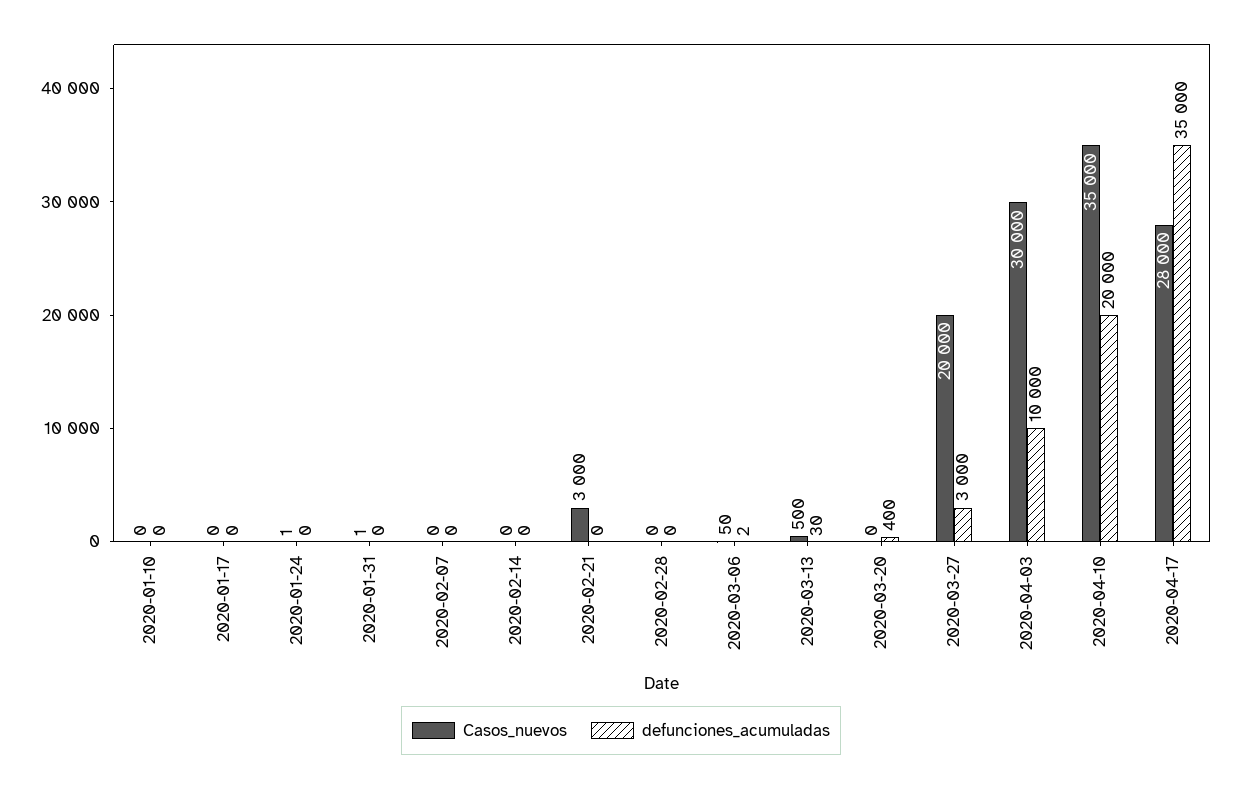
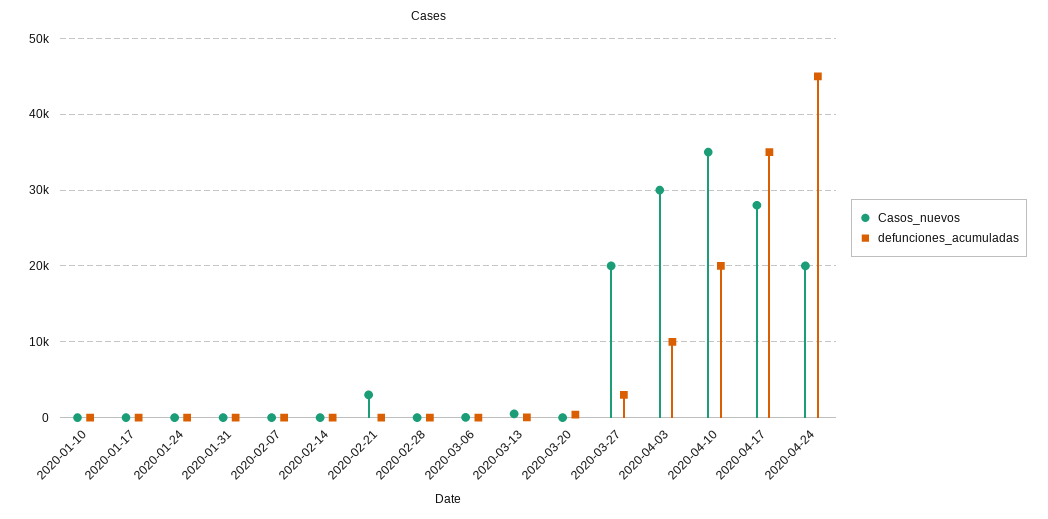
Casos_nuevos, 2020-04-24: none -> 20000
defunciones_acumuladas, 2020-04-24: none -> 45000

